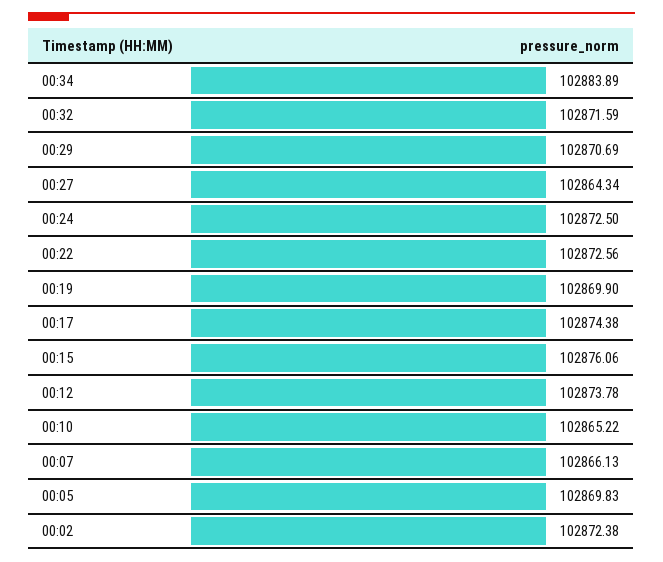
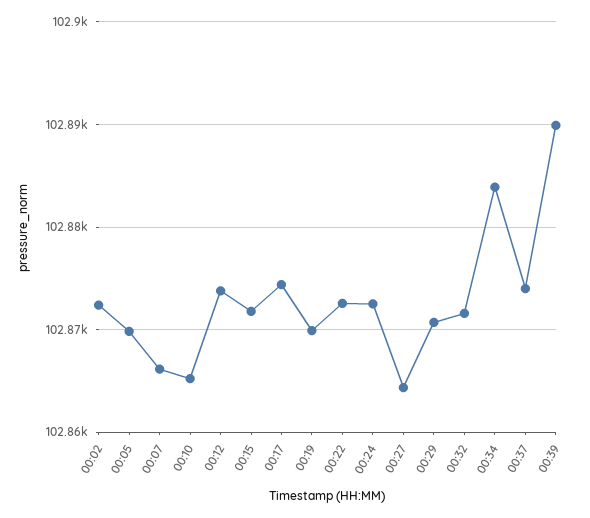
00:15: 102876.06 -> 102872
00:37: none -> 102874
00:39: none -> 102890

